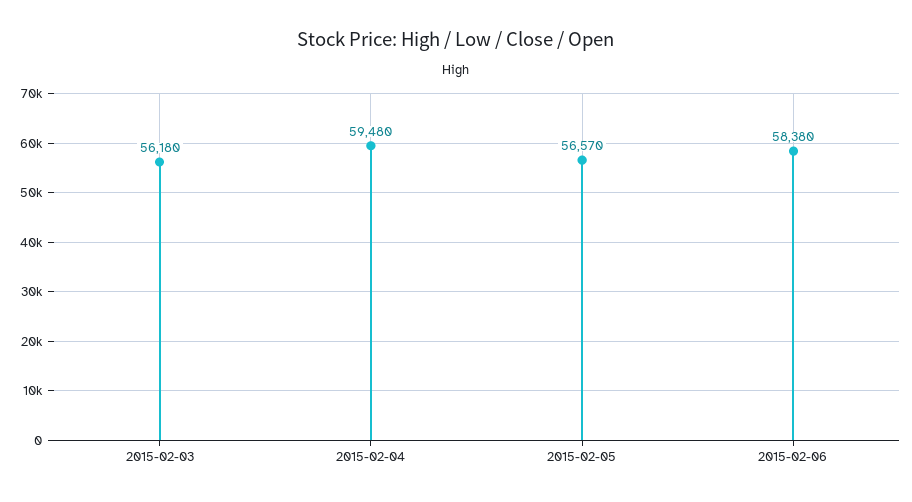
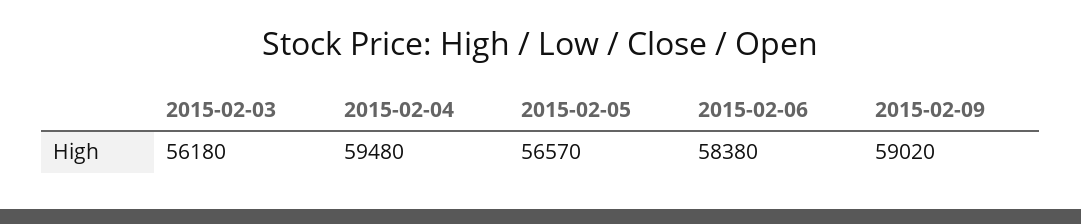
2015-02-09: none -> 59020

